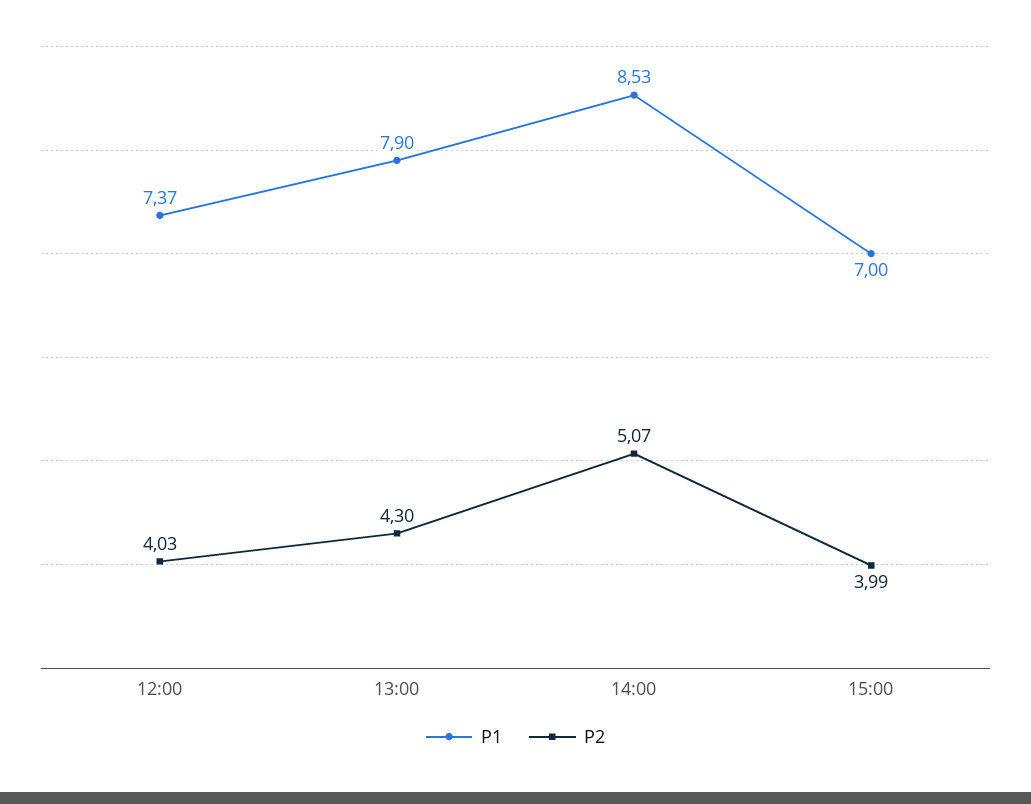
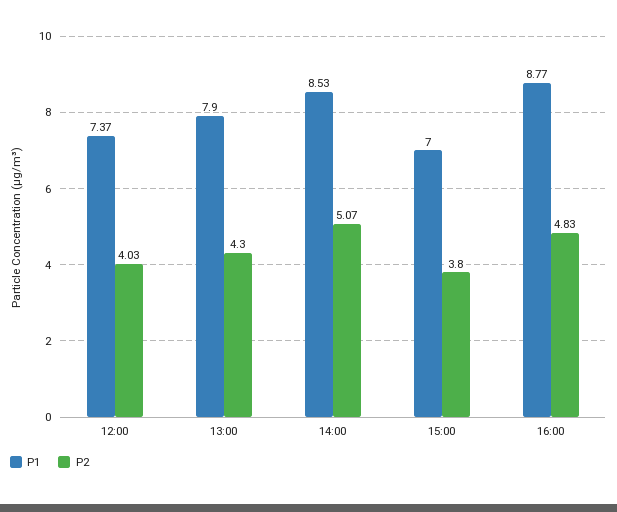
P2, 15:00: 3.99 -> 3.8
P1, 16:00: none -> 8.77
P2, 16:00: none -> 4.83

